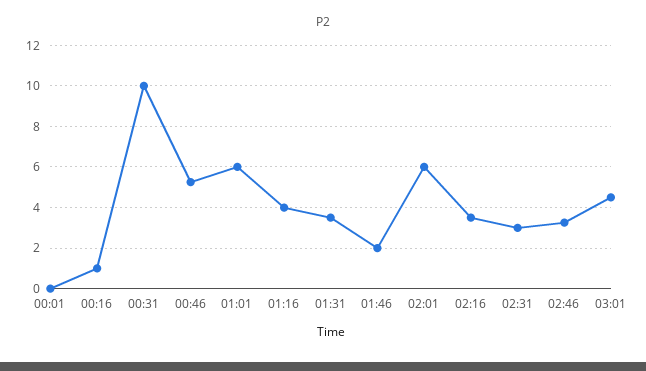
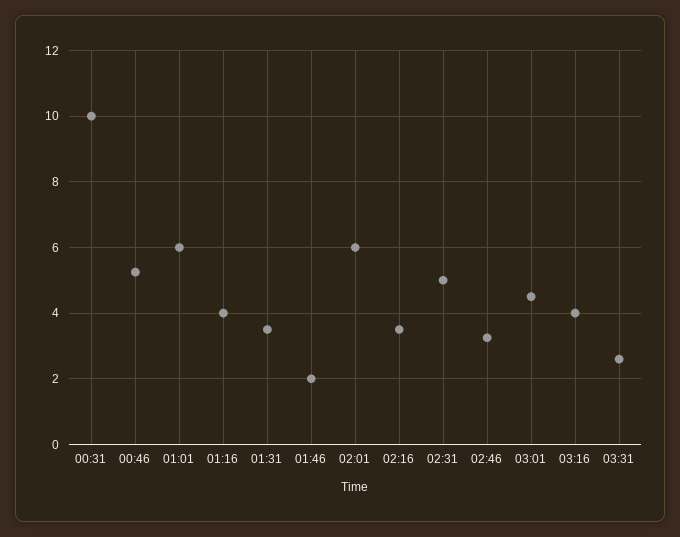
00:01: 0 -> none
00:16: 1 -> none
02:31: 3 -> 5
03:16: none -> 4
03:31: none -> 2.6

